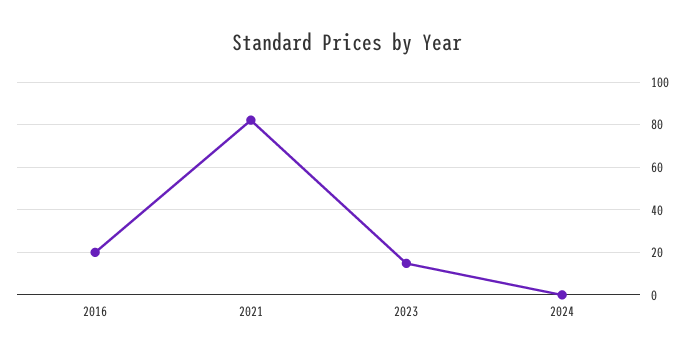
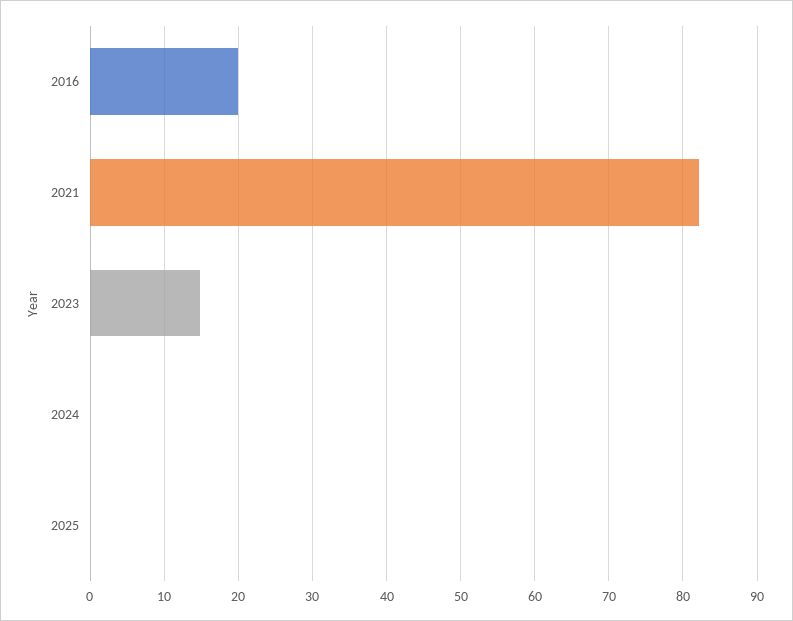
2025: none -> 0

